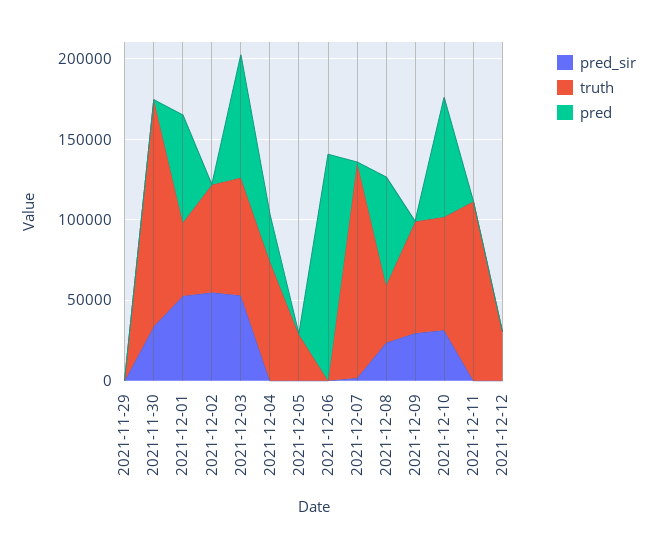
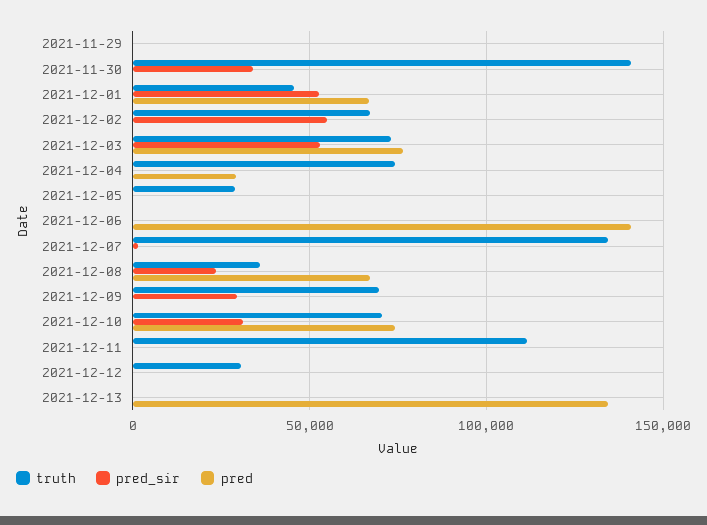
truth, 2021-12-13: none -> 0
pred_sir, 2021-12-13: none -> 0
pred, 2021-12-13: none -> 135000

